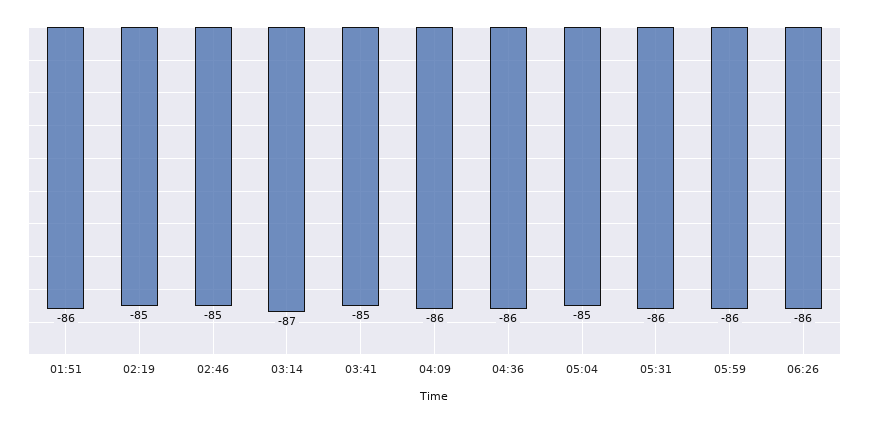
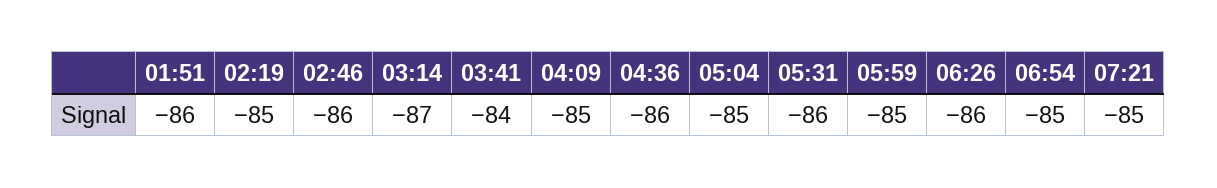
02:46: -85 -> -86
03:41: -85 -> -84
04:09: -86 -> -85
05:59: -86 -> -85
06:54: none -> -85
07:21: none -> -85

